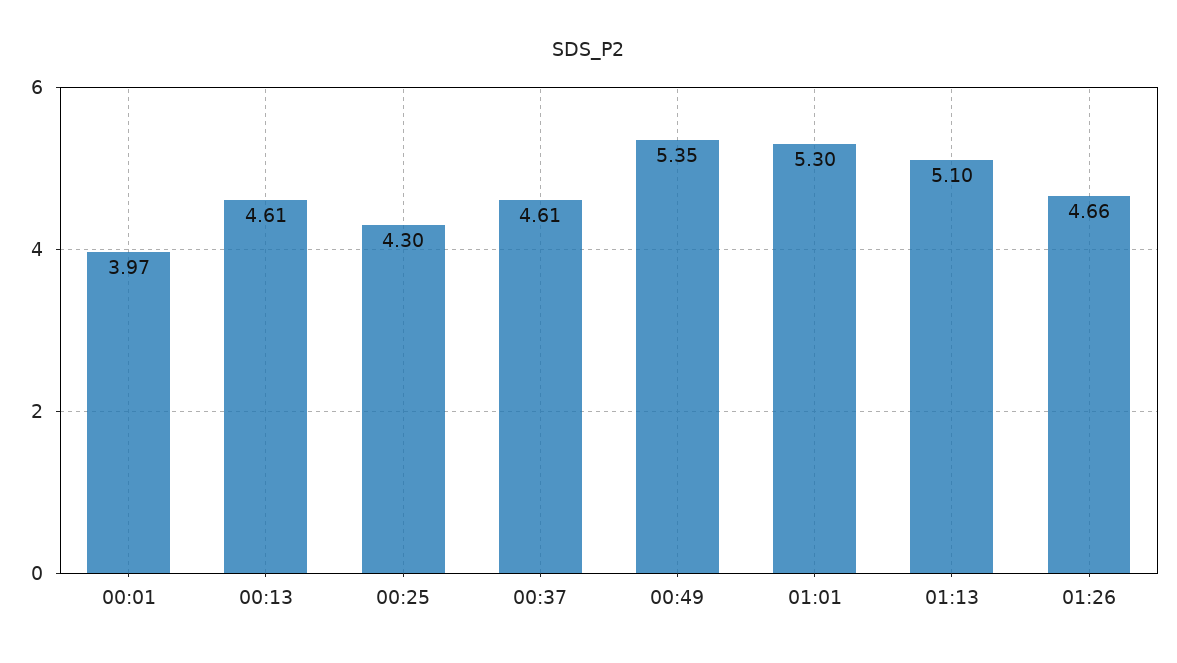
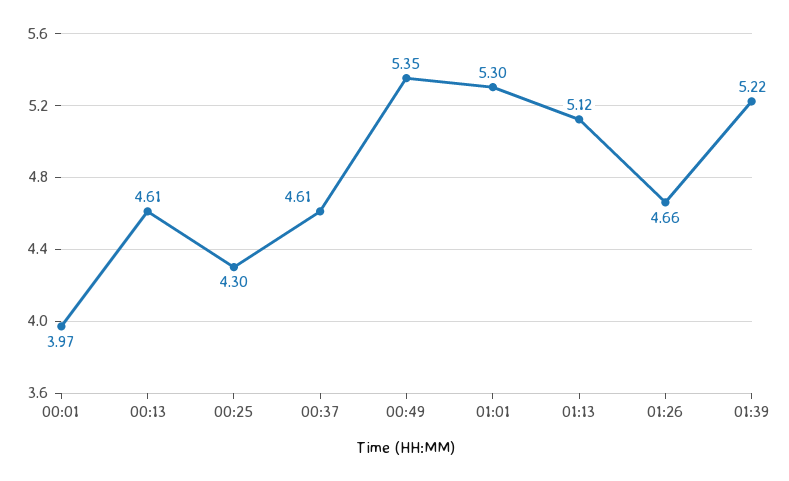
01:13: 5.1 -> 5.12
01:39: none -> 5.22

